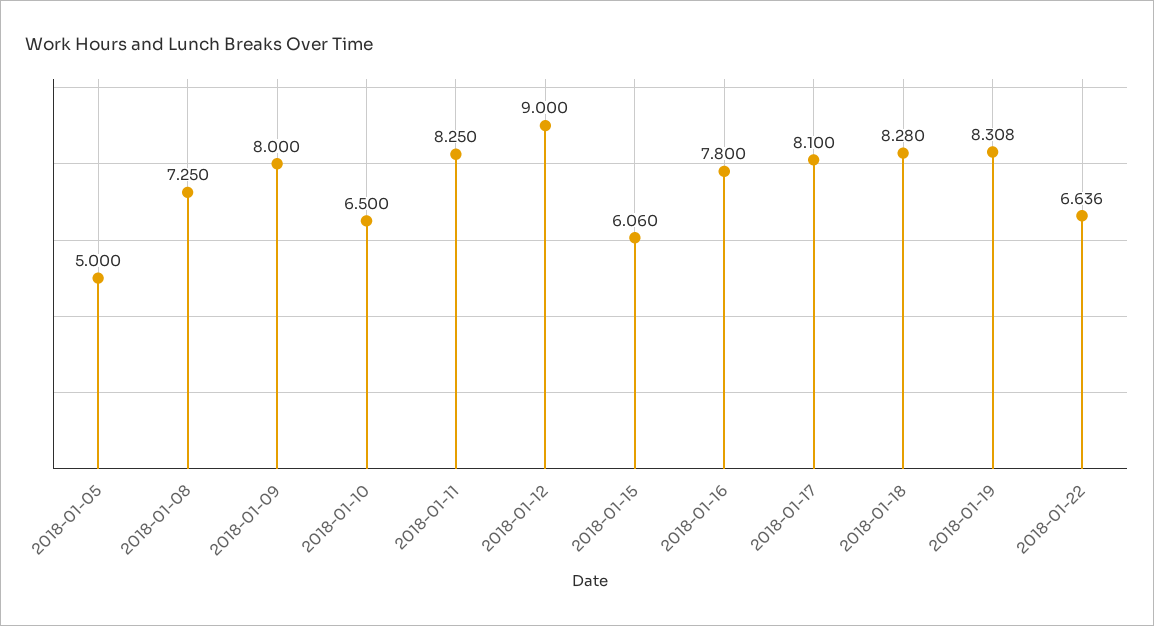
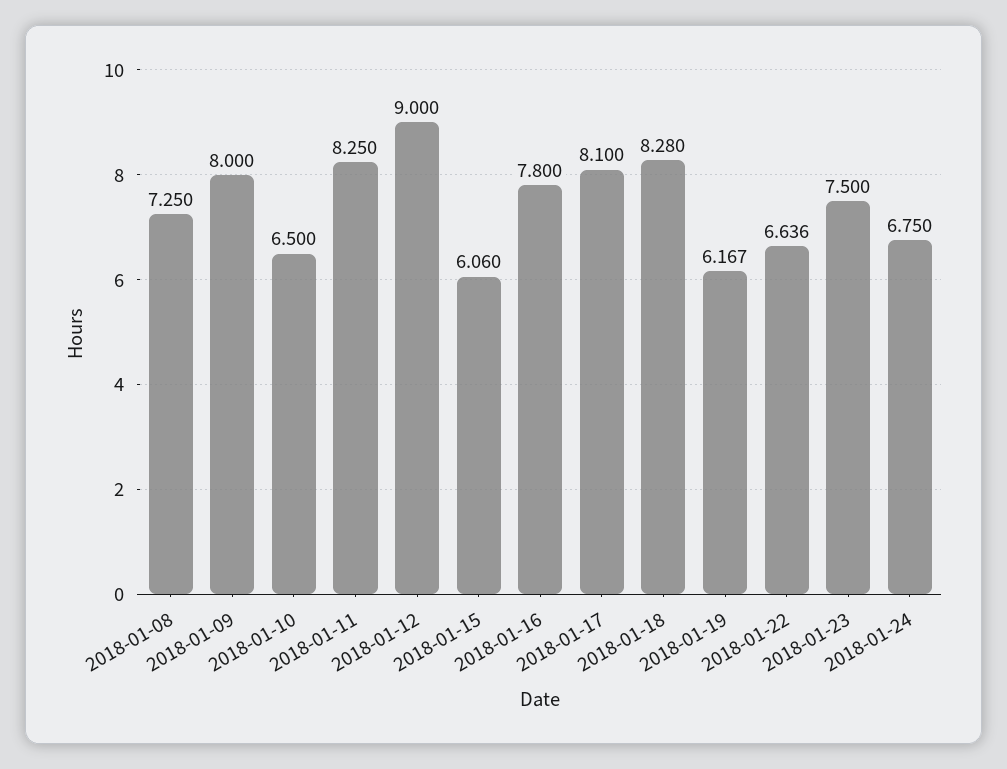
2018-01-05: 5 -> none
2018-01-19: 8.308 -> 6.167
2018-01-23: none -> 7.5
2018-01-24: none -> 6.75

